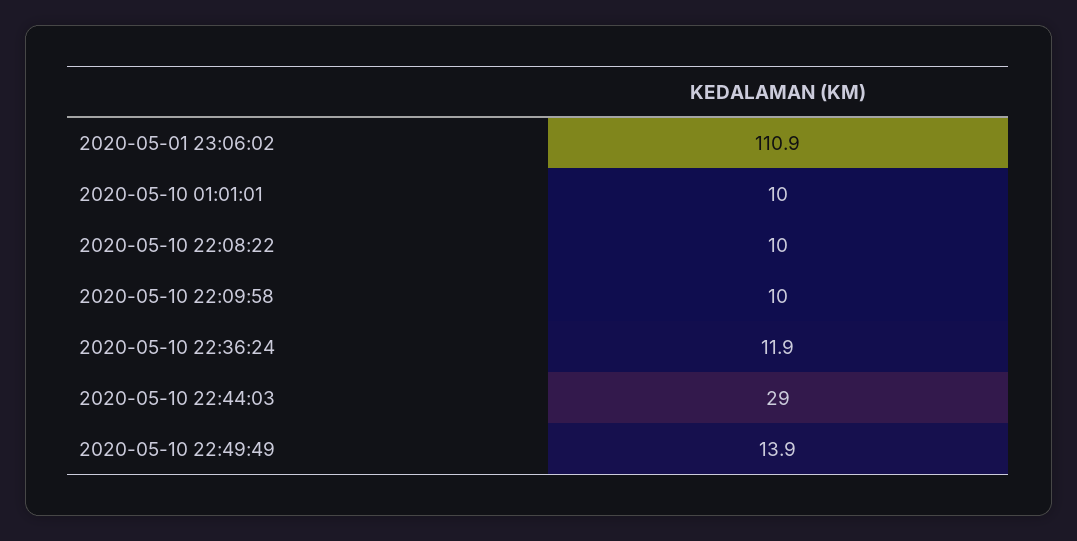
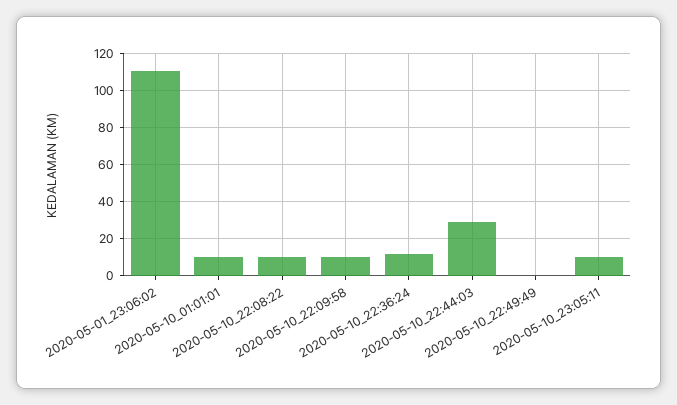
2020-05-10 22:49:49: 13.9 -> 0
2020-05-10_23:05:11: none -> 10

